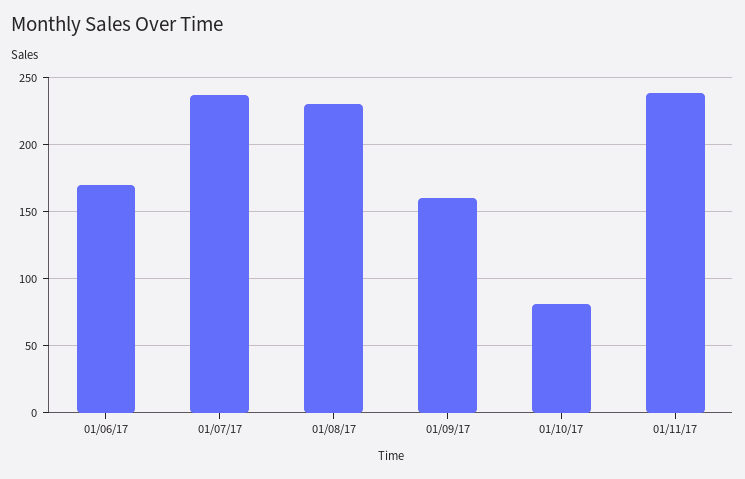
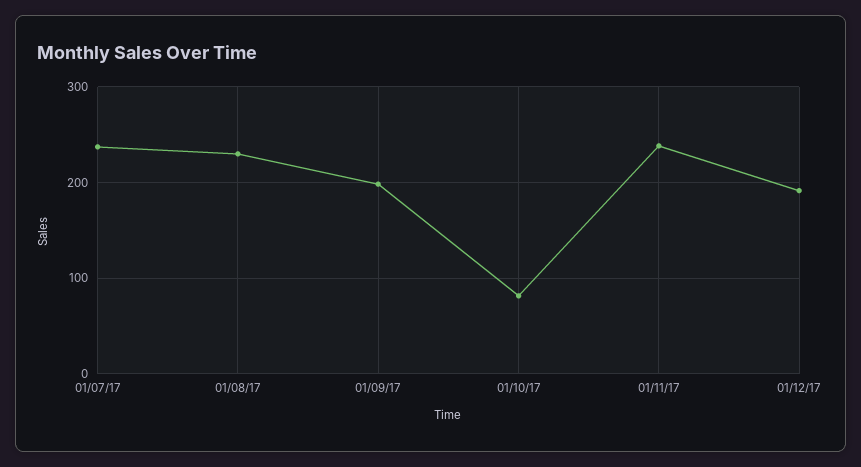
01/06/17: 170 -> none
01/09/17: 160 -> 200
01/12/17: none -> 190

